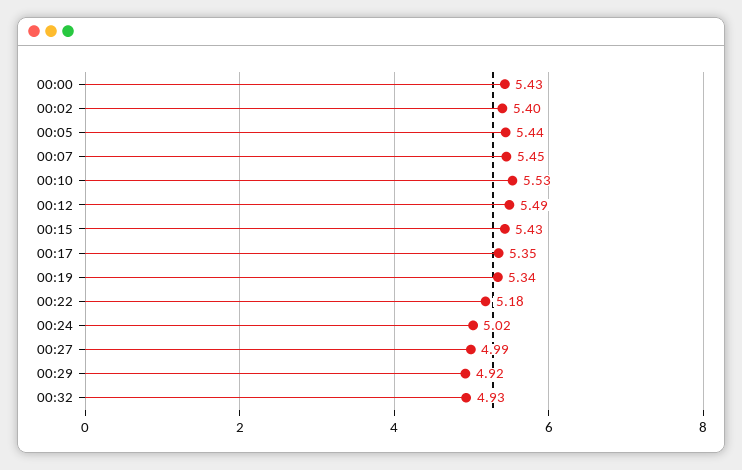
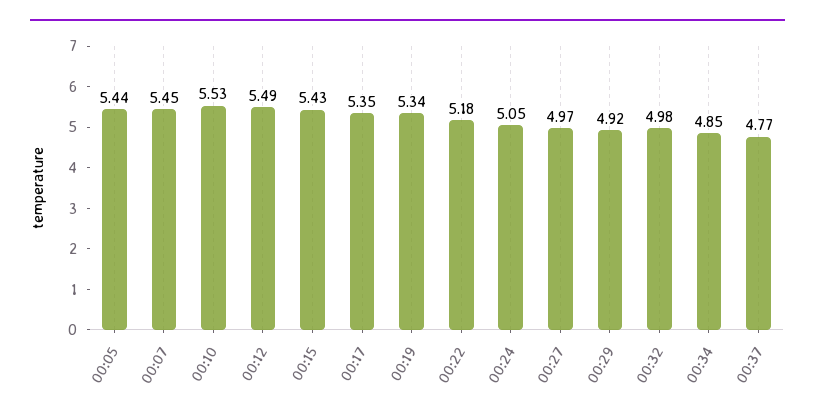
00:00: 5.43 -> none
00:02: 5.4 -> none
00:24: 5.02 -> 5.05
00:27: 4.99 -> 4.97
00:32: 4.93 -> 4.98
00:34: none -> 4.85
00:37: none -> 4.77

